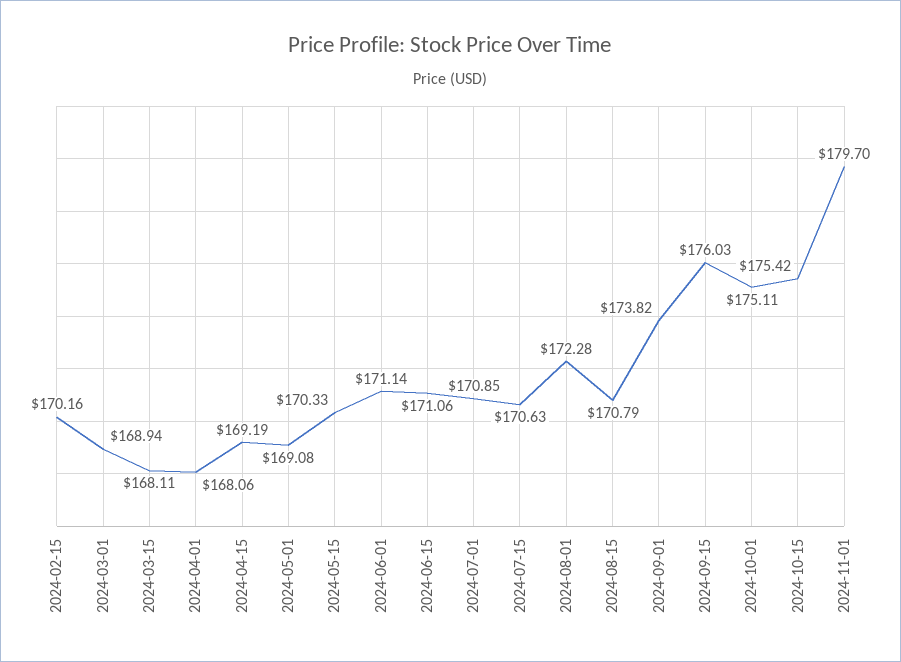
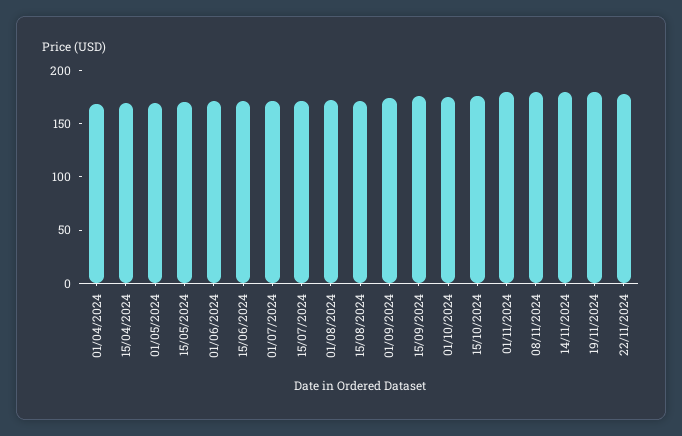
2024-02-15: 170.16 -> none
2024-03-01: 168.94 -> none
2024-03-15: 168.11 -> none
08/11/2024: none -> 180
14/11/2024: none -> 180
19/11/2024: none -> 180
22/11/2024: none -> 180

